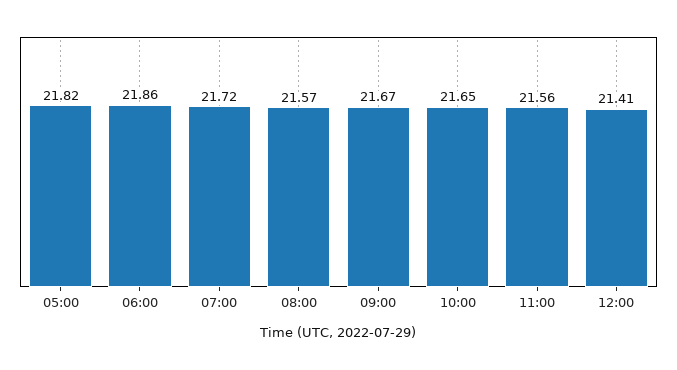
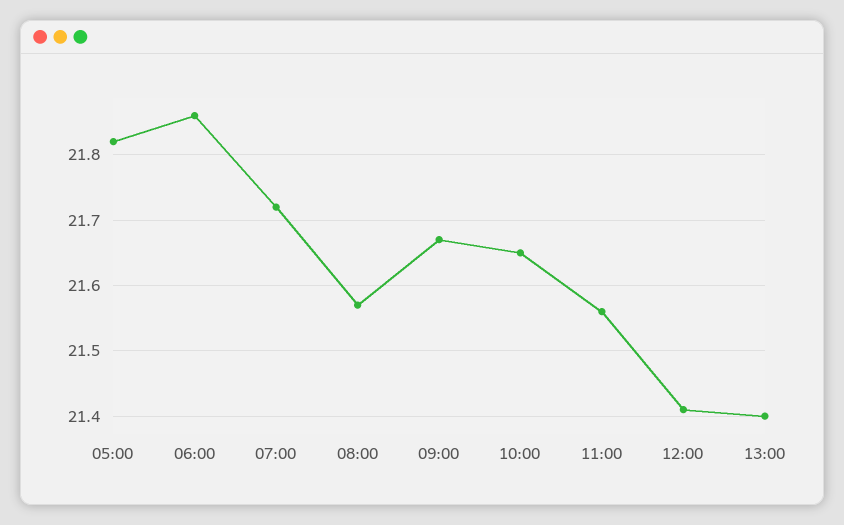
13:00: none -> 21.4

